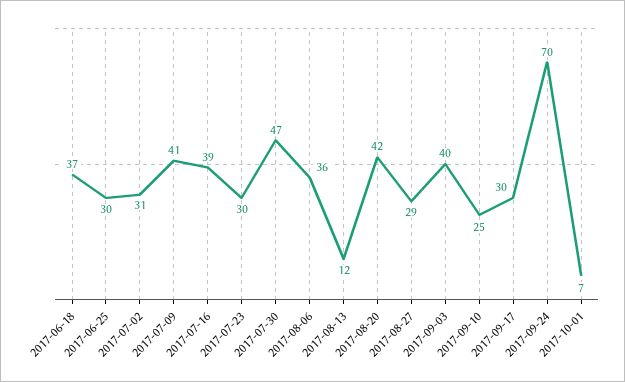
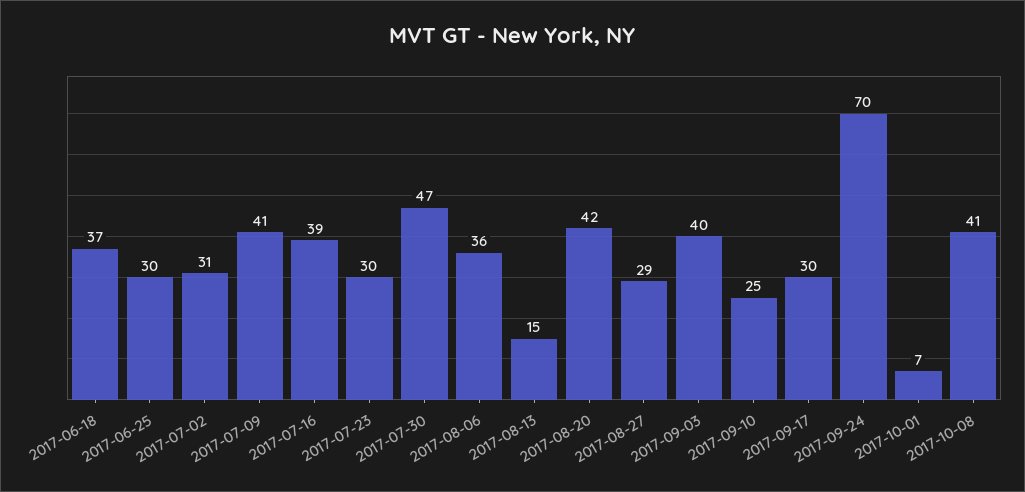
2017-08-13: 12 -> 15
2017-10-08: none -> 41

